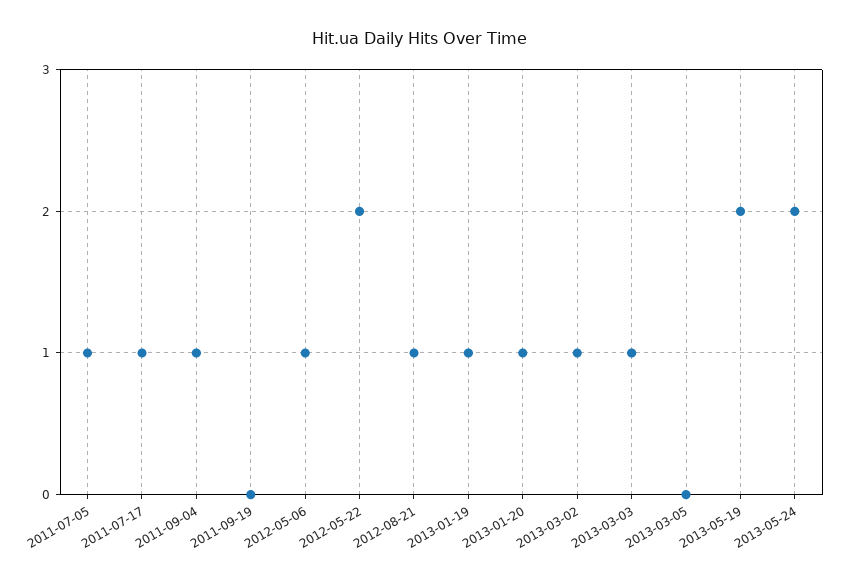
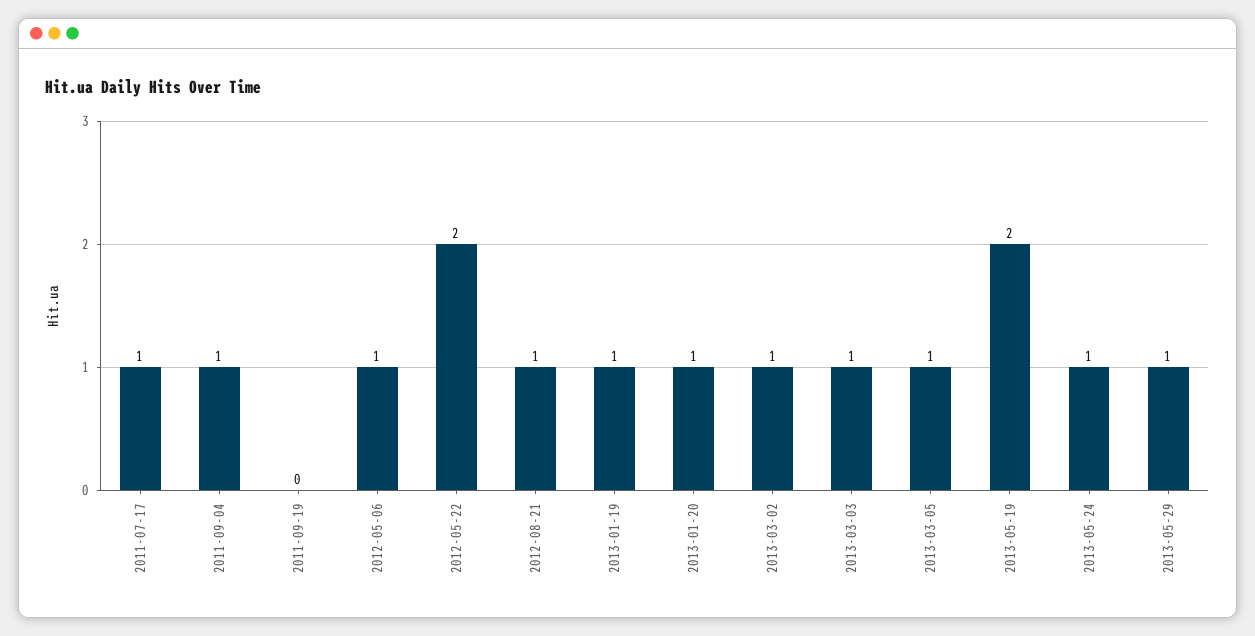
2011-07-05: 1 -> none
2013-03-05: 0 -> 1
2013-05-24: 2 -> 1
2013-05-29: none -> 1

